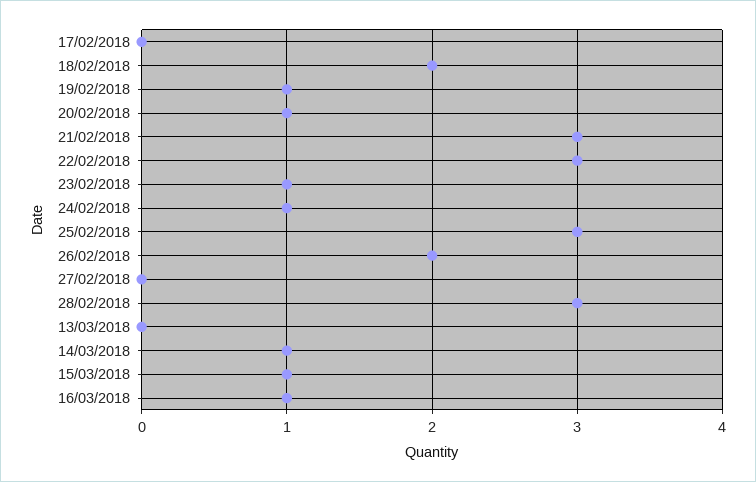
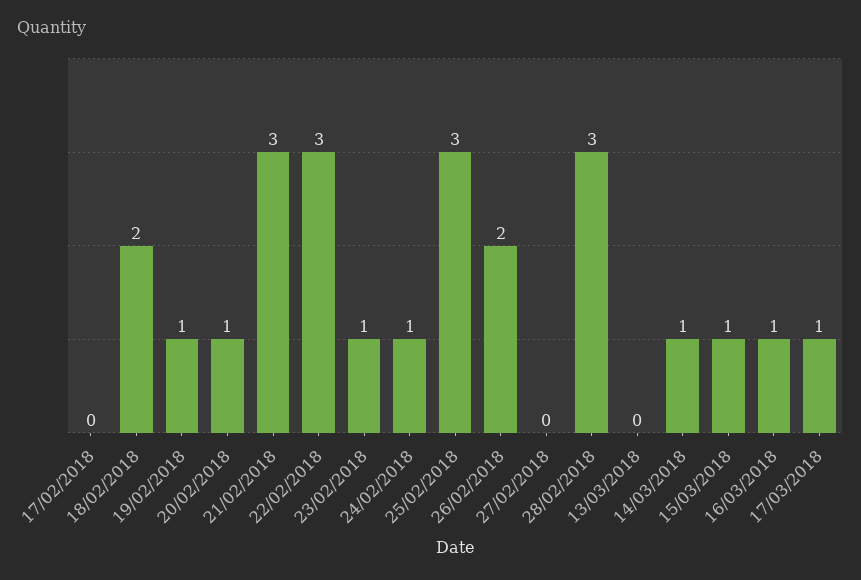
17/03/2018: none -> 1

